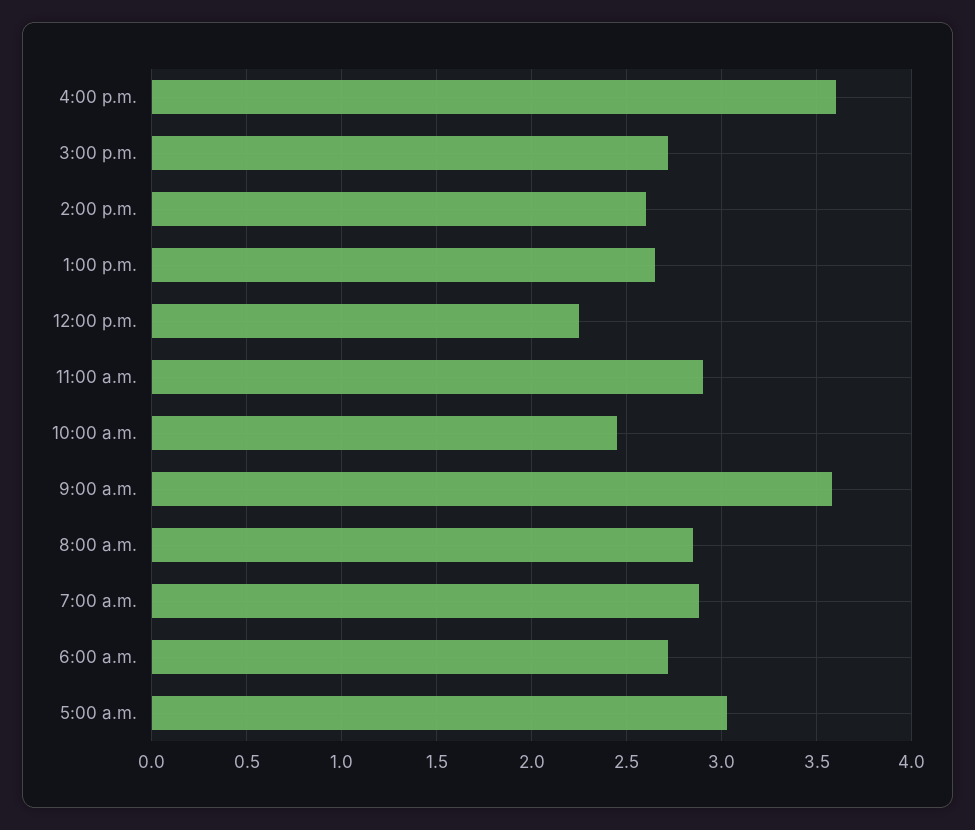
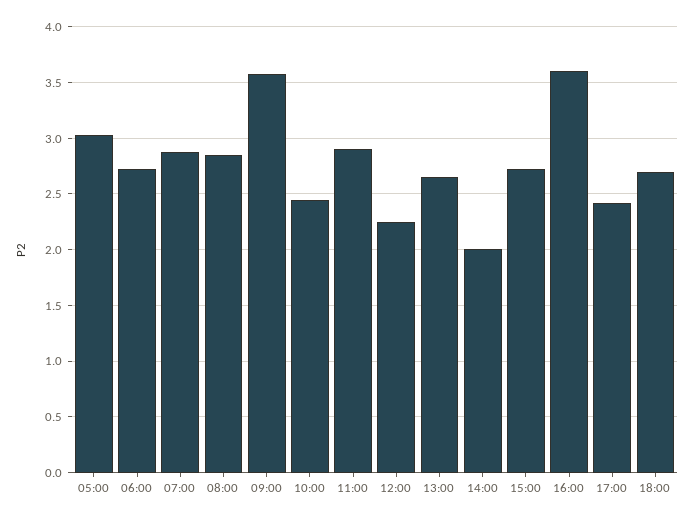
2:00 p.m.: 2.6 -> 2
17:00: none -> 2.4
18:00: none -> 2.7

